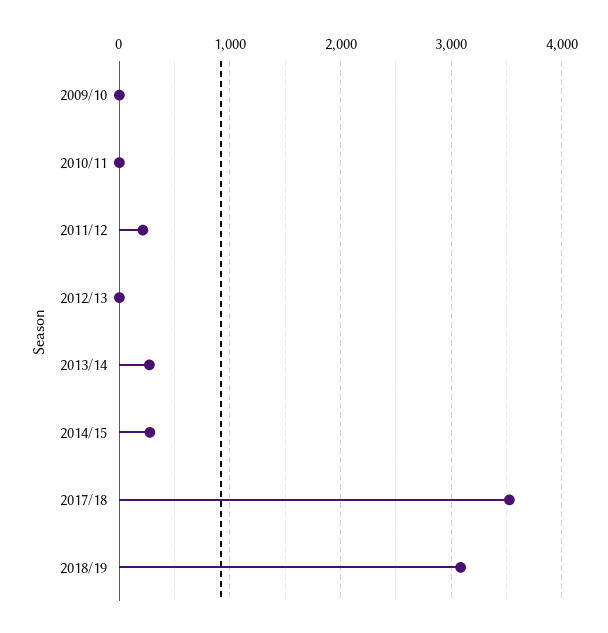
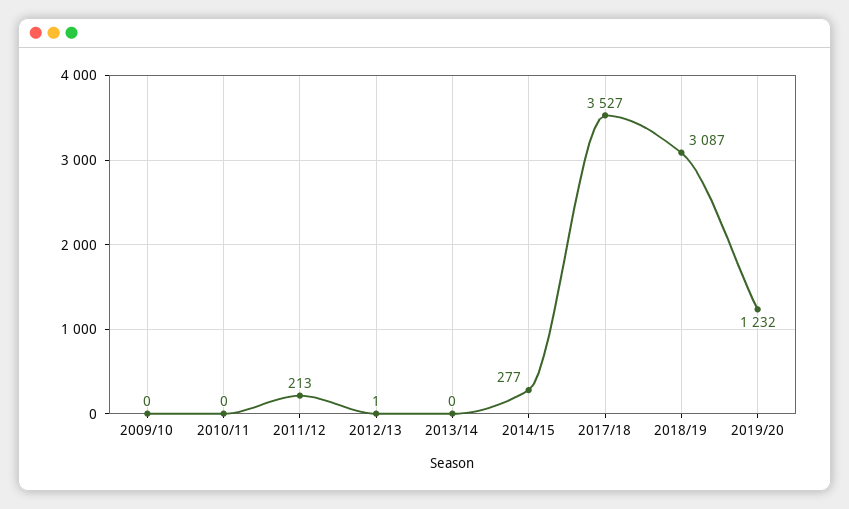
2013/14: 300 -> 0
2019/20: none -> 1232

